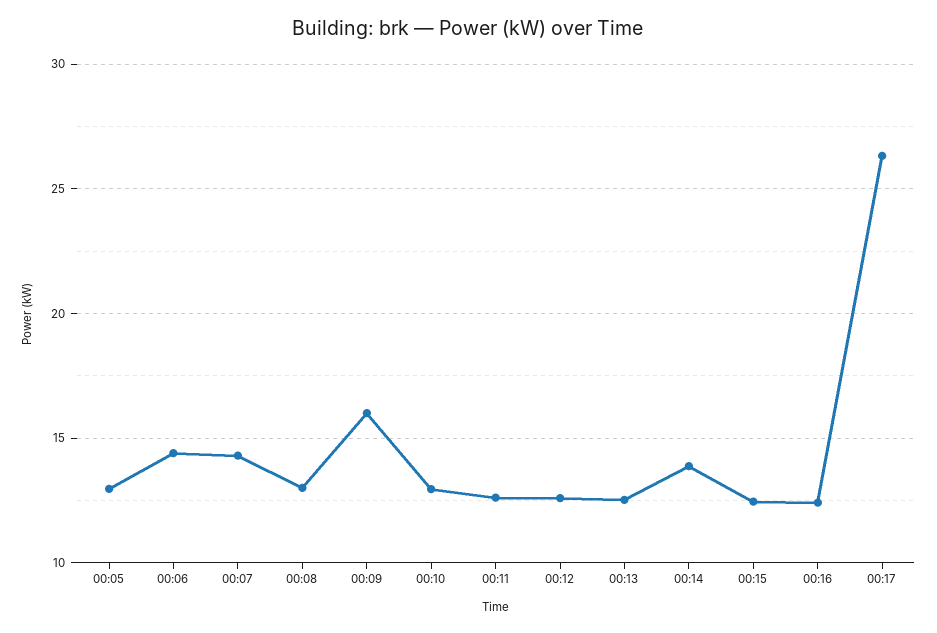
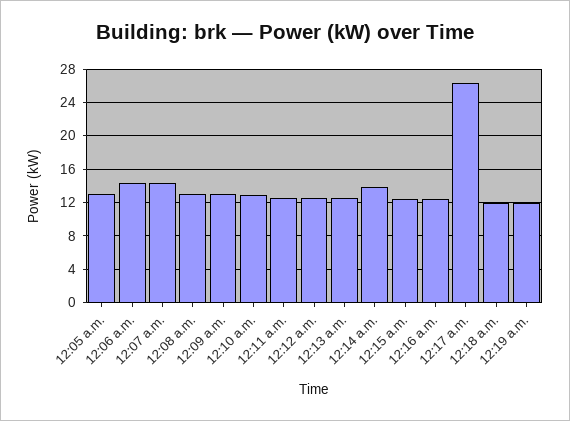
00:09: 16 -> 13
12:18 a.m.: none -> 12
12:19 a.m.: none -> 12

